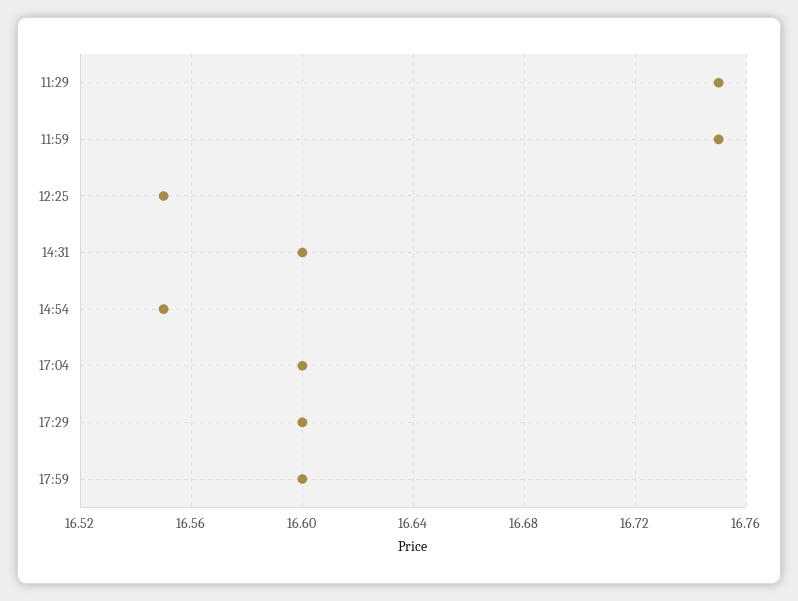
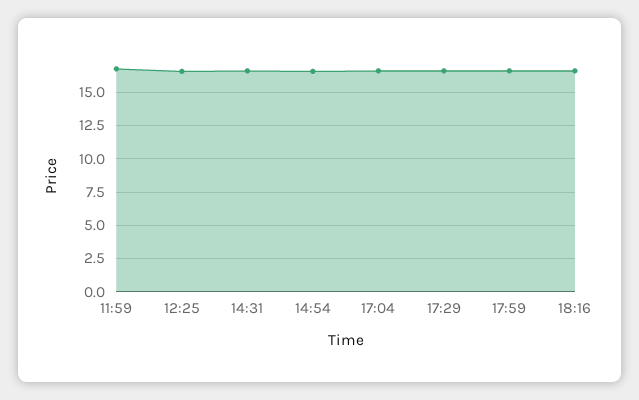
11:29: 16.75 -> none
18:16: none -> 16.5

